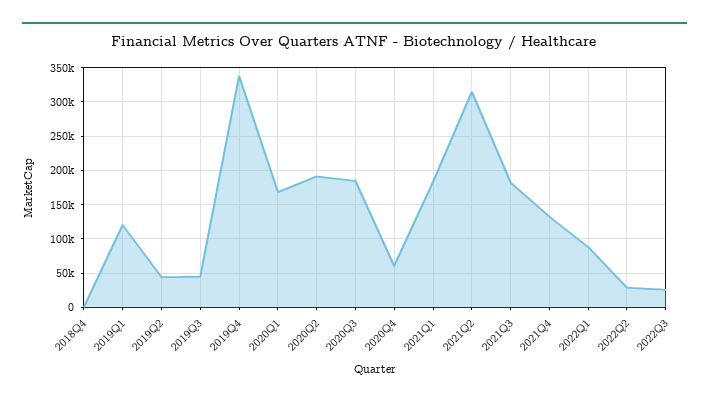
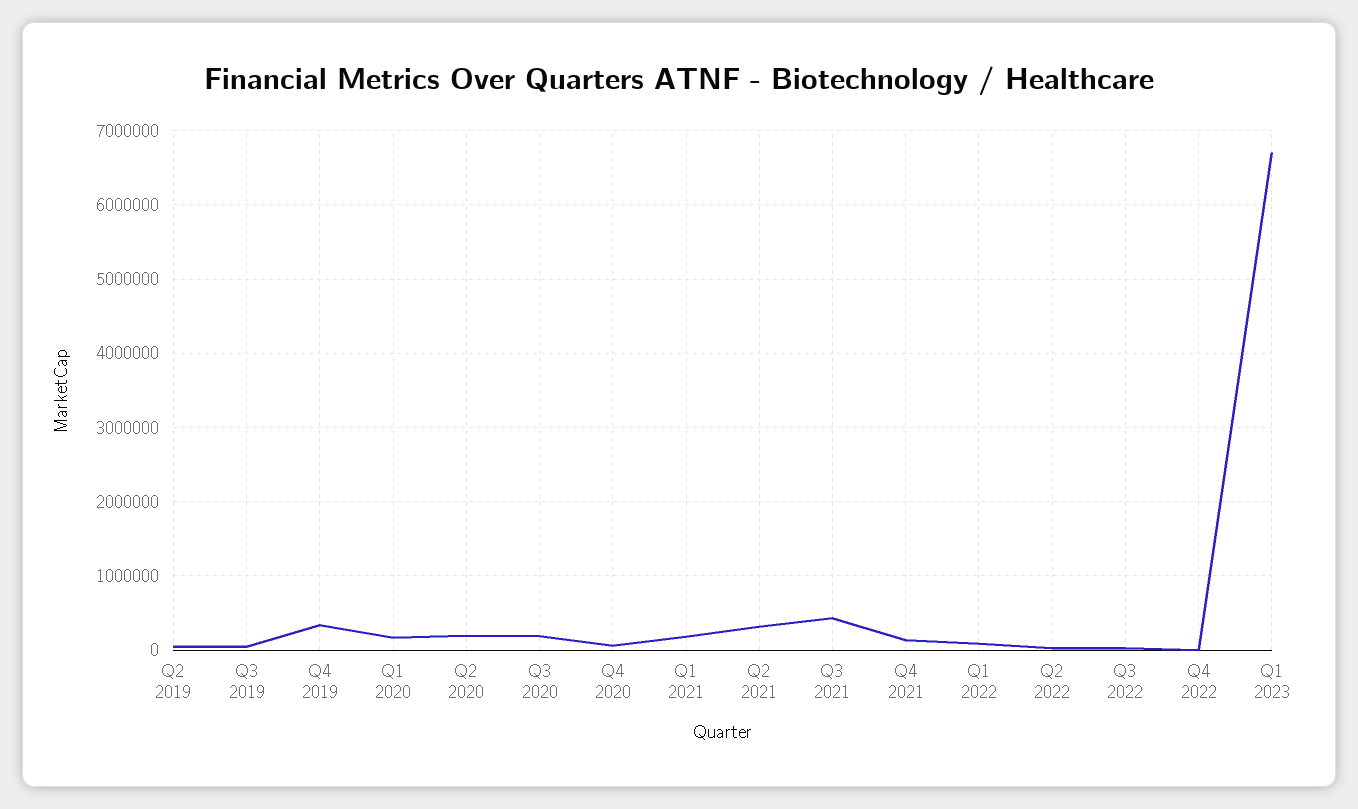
2018Q4: 0 -> none
2019Q1: 120000 -> none
2021Q3: 180000 -> 400000
Q4 2022: none -> 0
Q1 2023: none -> 6700000

